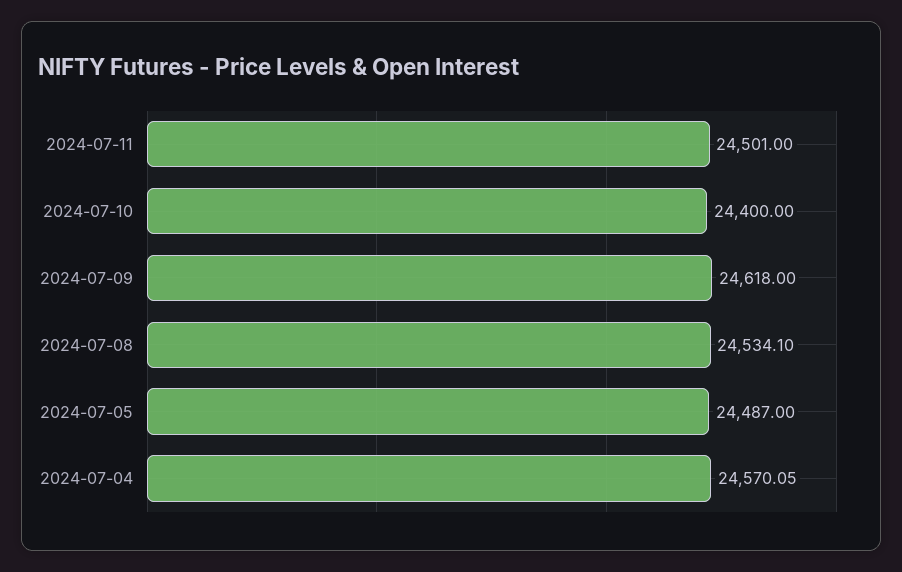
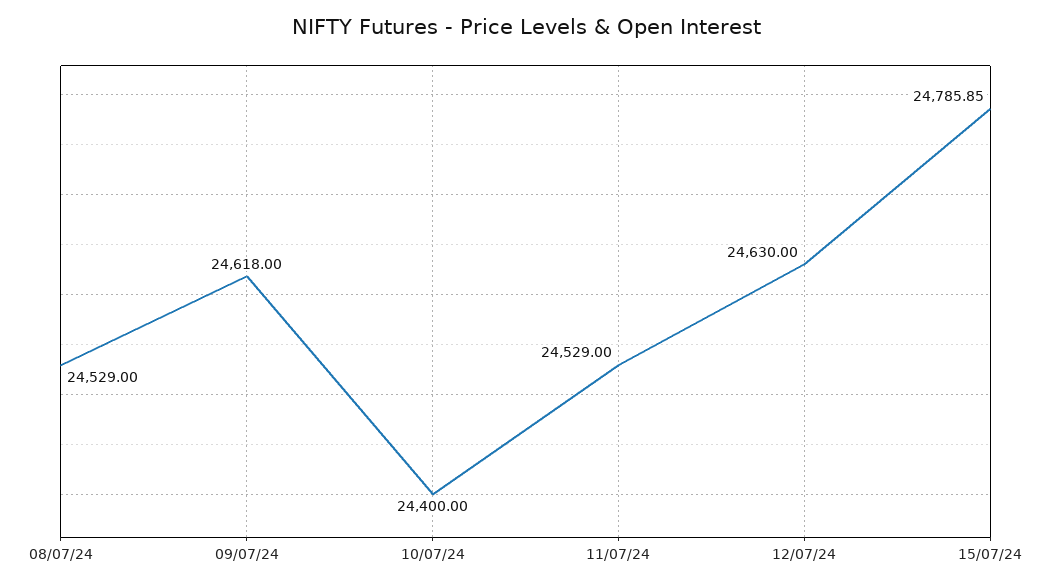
2024-07-11: 24501 -> 24529
2024-07-08: 24534.1 -> 24529
2024-07-05: 24487 -> none
2024-07-04: 24570.05 -> none
12/07/24: none -> 24630
15/07/24: none -> 24785.85

